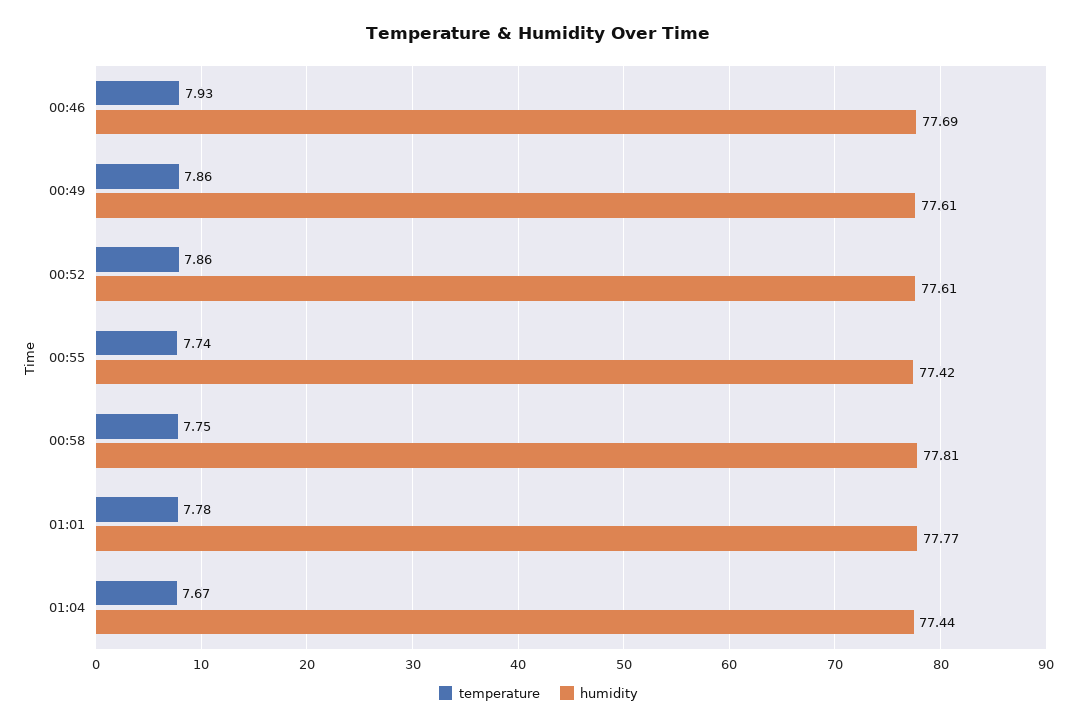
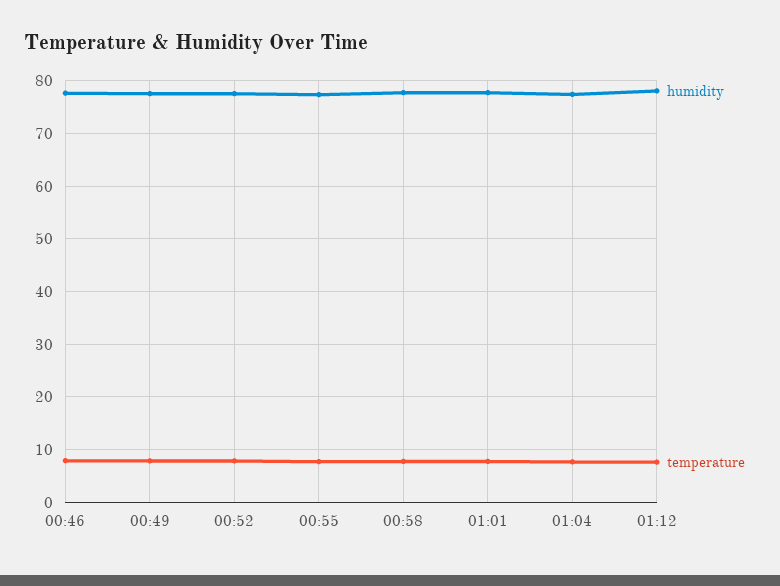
humidity, 01:12: none -> 78
temperature, 01:12: none -> 8

